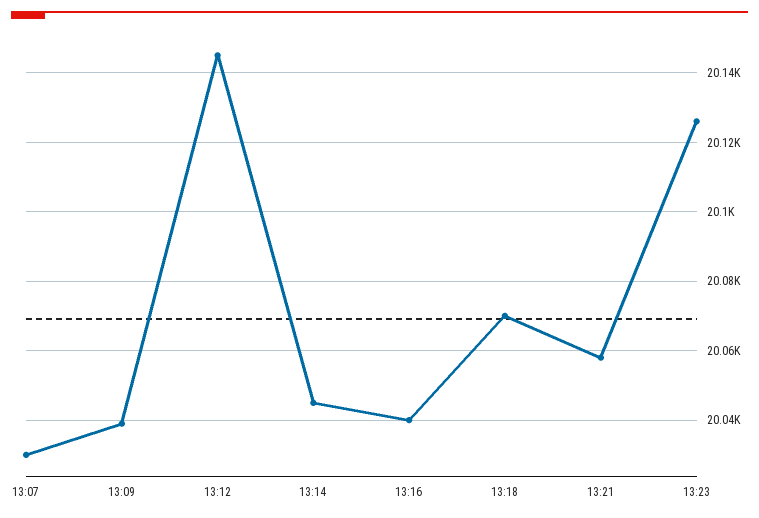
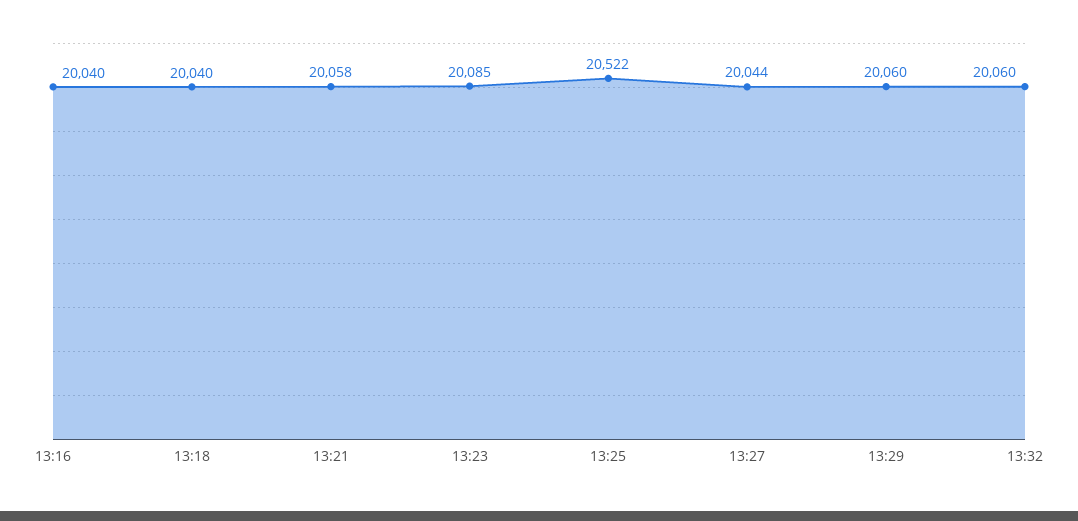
13:07: 20030 -> none
13:09: 20040 -> none
13:12: 20145 -> none
13:14: 20045 -> none
13:18: 20070 -> 20040
13:23: 20125 -> 20085
13:25: none -> 20522
13:27: none -> 20044
13:29: none -> 20060
13:32: none -> 20060

